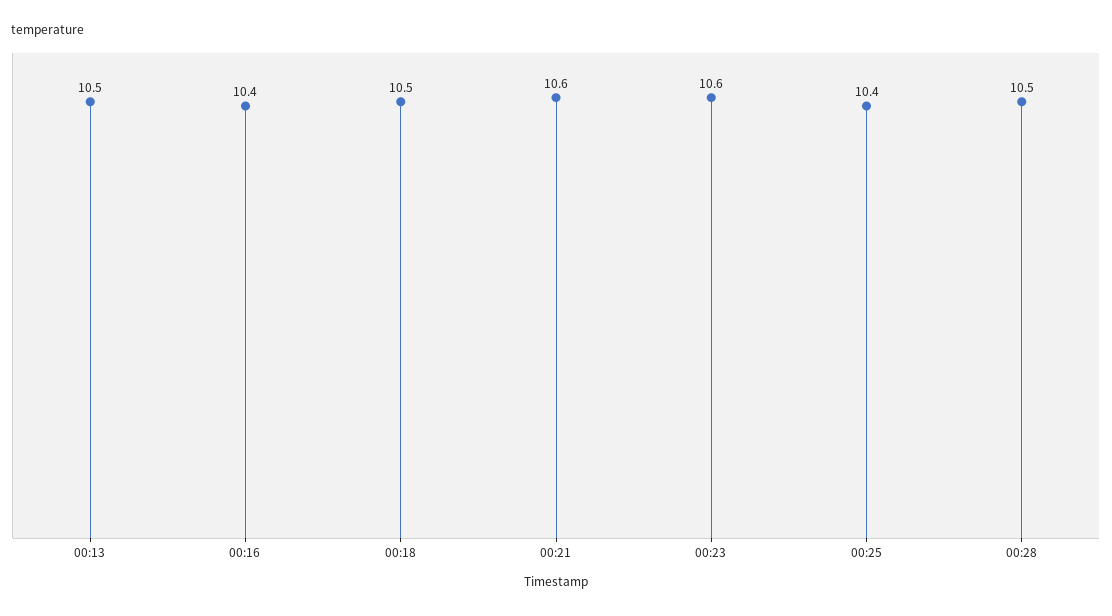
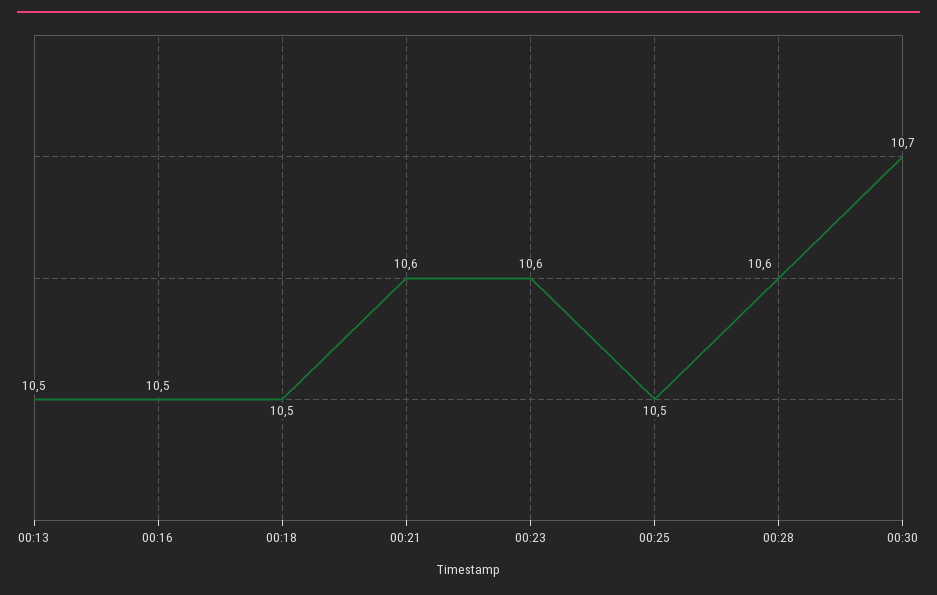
00:16: 10.4 -> 10.5
00:25: 10.4 -> 10.5
00:28: 10.5 -> 10.6
00:30: none -> 10.7

